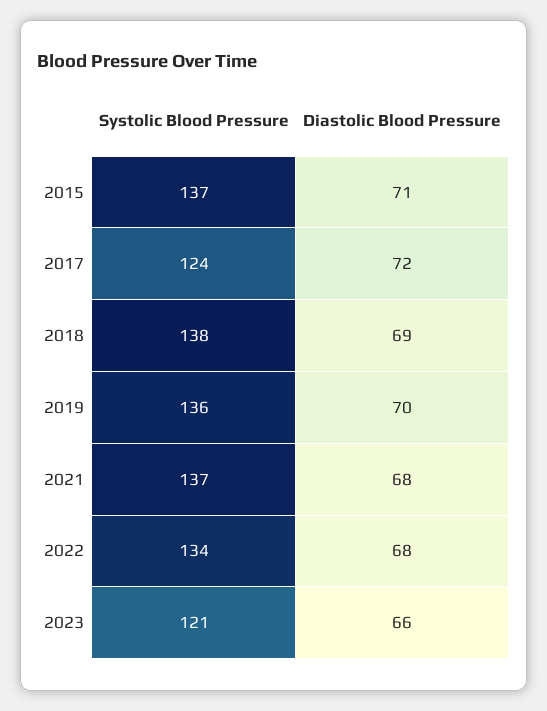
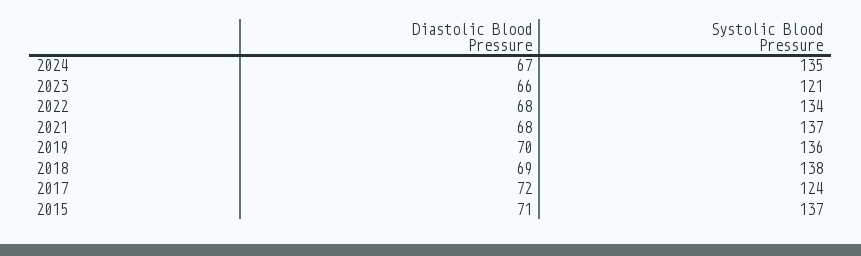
Diastolic Blood Pressure, 2024: none -> 67
Systolic Blood Pressure, 2024: none -> 135

